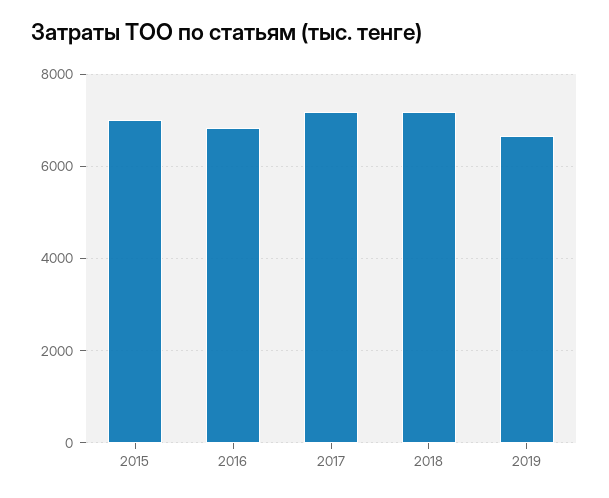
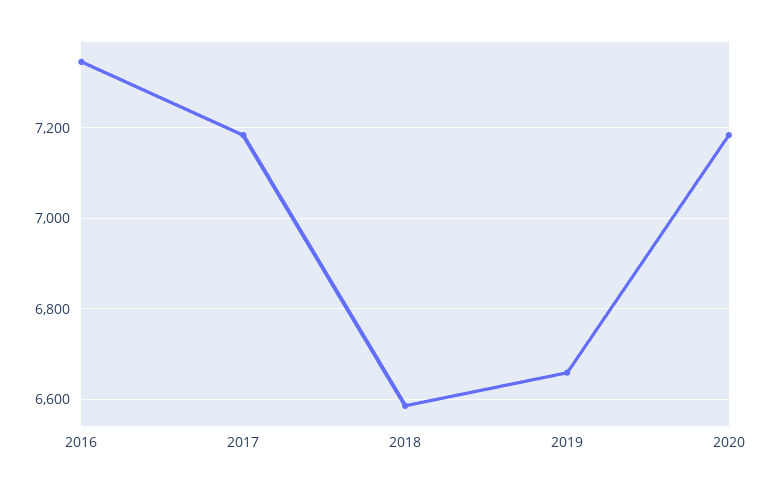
2015: 7000 -> none
2016: 6800 -> 7340
2018: 7200 -> 6580
2020: none -> 7180

